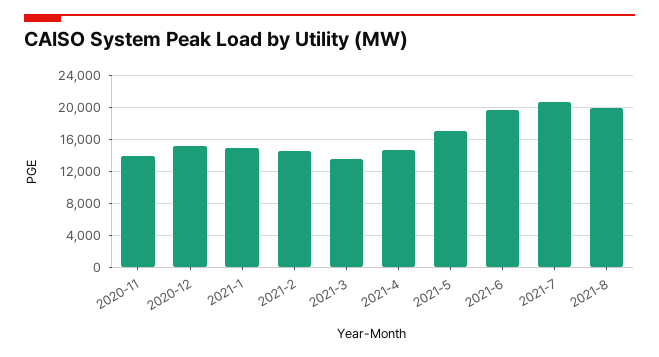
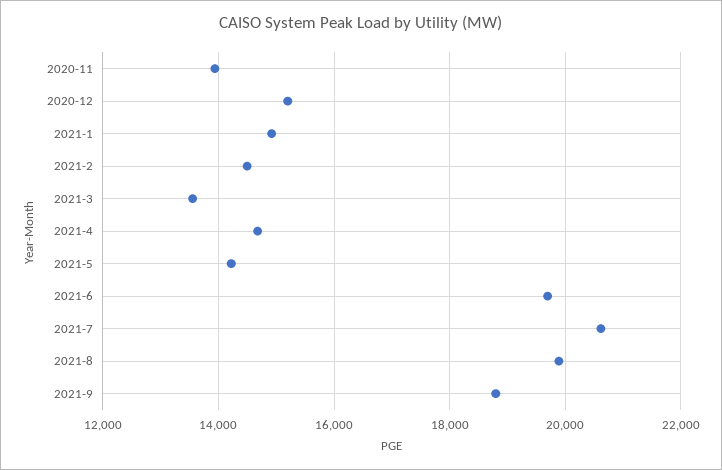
2021-5: 17000 -> 14200
2021-9: none -> 18800

